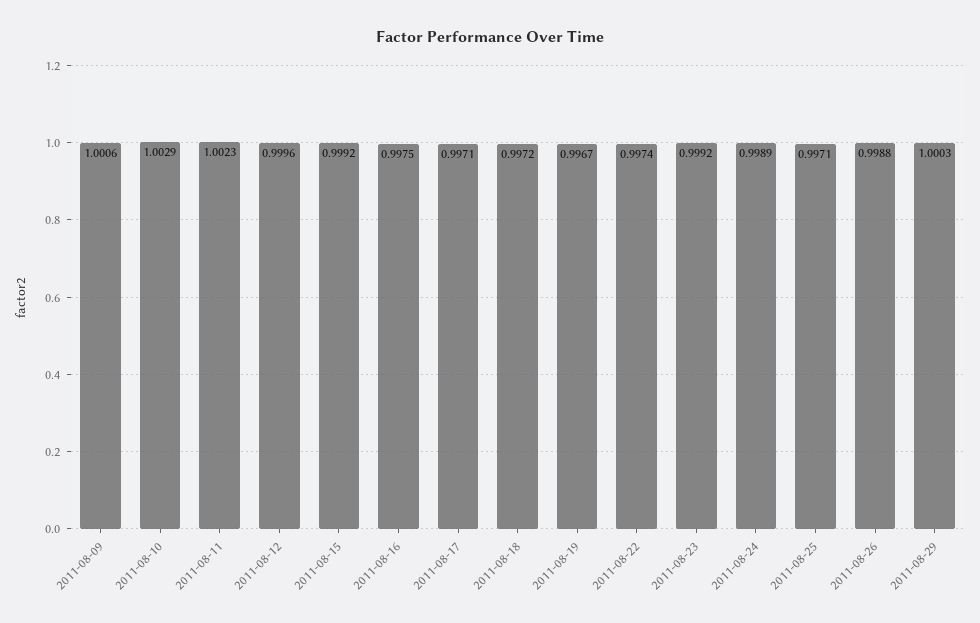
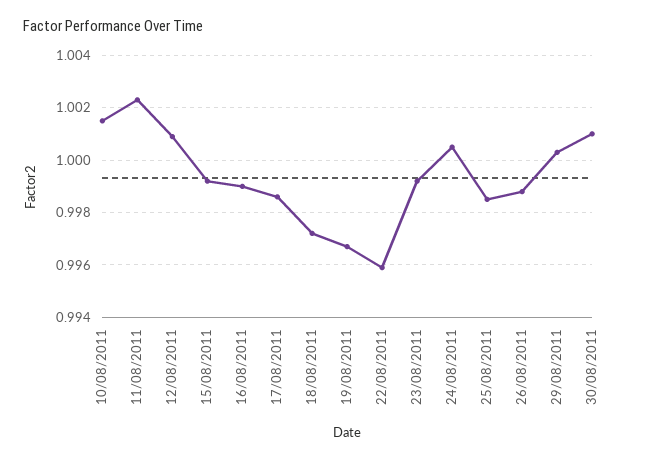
2011-08-09: 1.0006 -> none
2011-08-10: 1.0029 -> 1.0015
2011-08-12: 0.9996 -> 1.001
2011-08-16: 0.9975 -> 0.999
2011-08-17: 0.9971 -> 0.9985
2011-08-22: 0.9974 -> 0.996
2011-08-24: 0.9989 -> 1.0005
2011-08-25: 0.9971 -> 0.9985
30/08/2011: none -> 1.001

